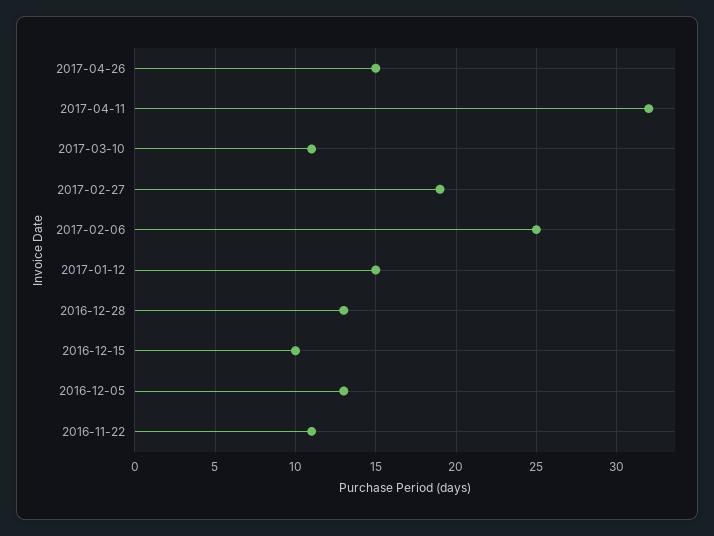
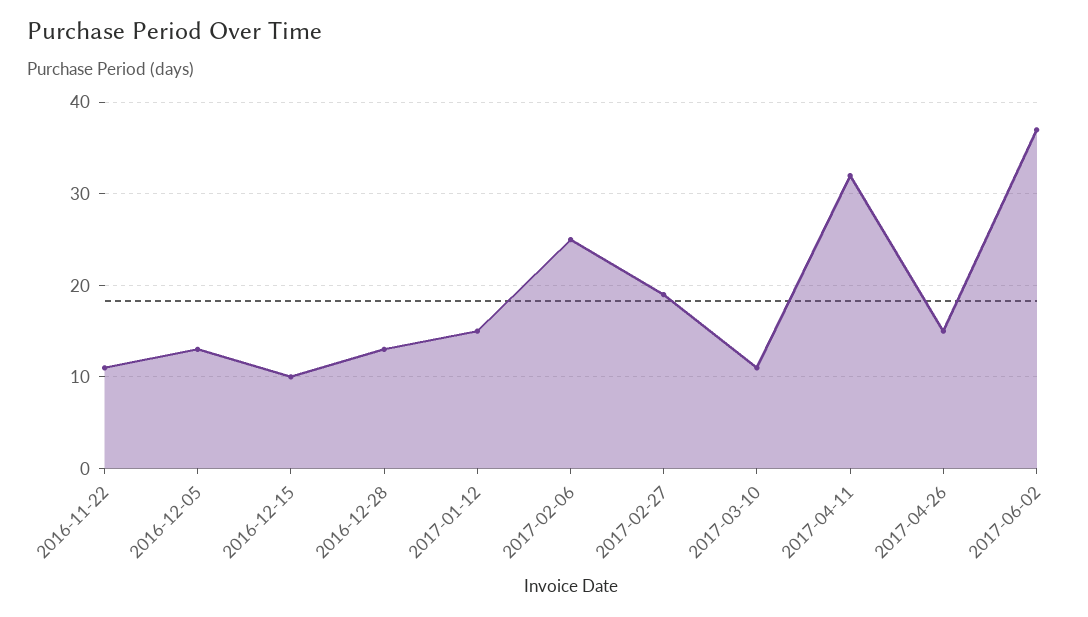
2017-06-02: none -> 37

